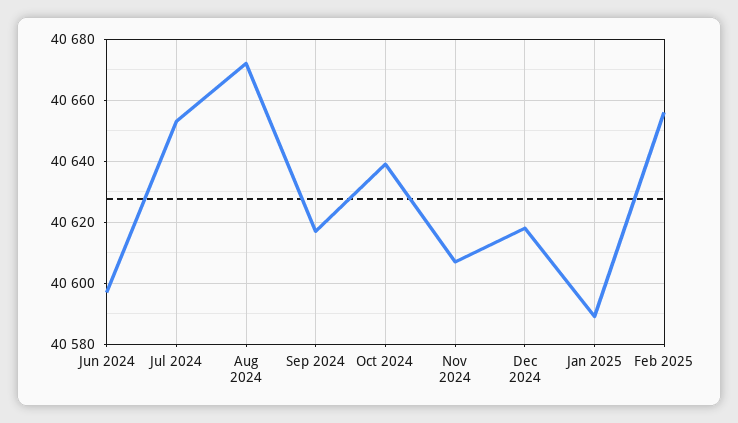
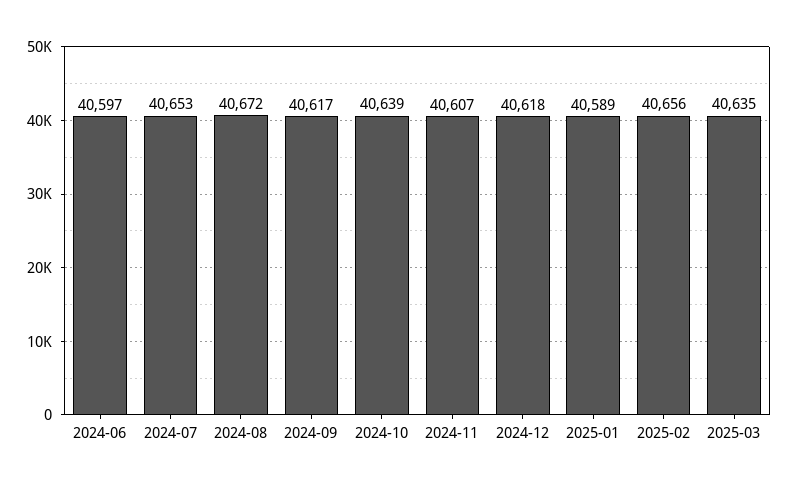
2025-03: none -> 40635

